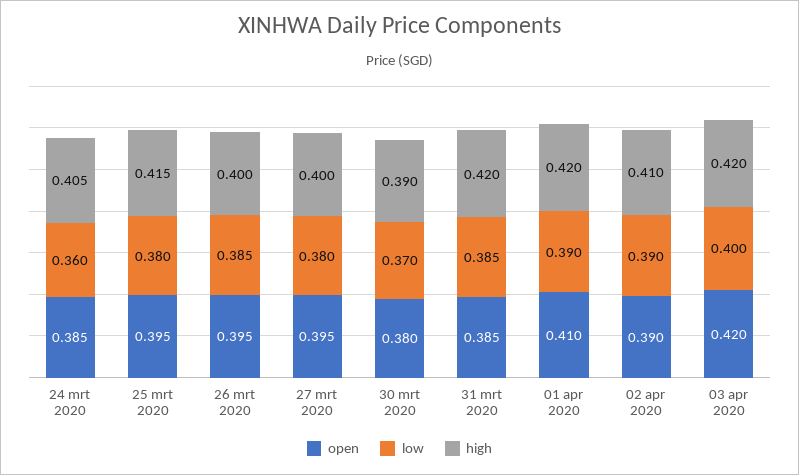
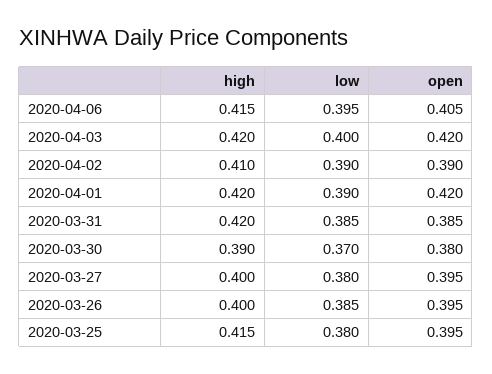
open, 24 mrt 2020: 0.385 -> none
low, 24 mrt 2020: 0.36 -> none
high, 24 mrt 2020: 0.405 -> none
open, 01 apr 2020: 0.41 -> 0.42
high, 2020-04-06: none -> 0.415
low, 2020-04-06: none -> 0.395
open, 2020-04-06: none -> 0.405

